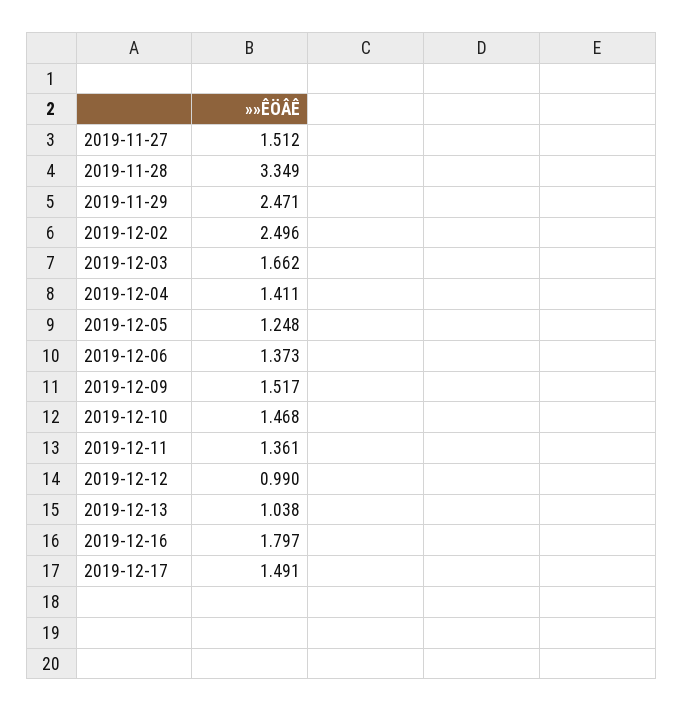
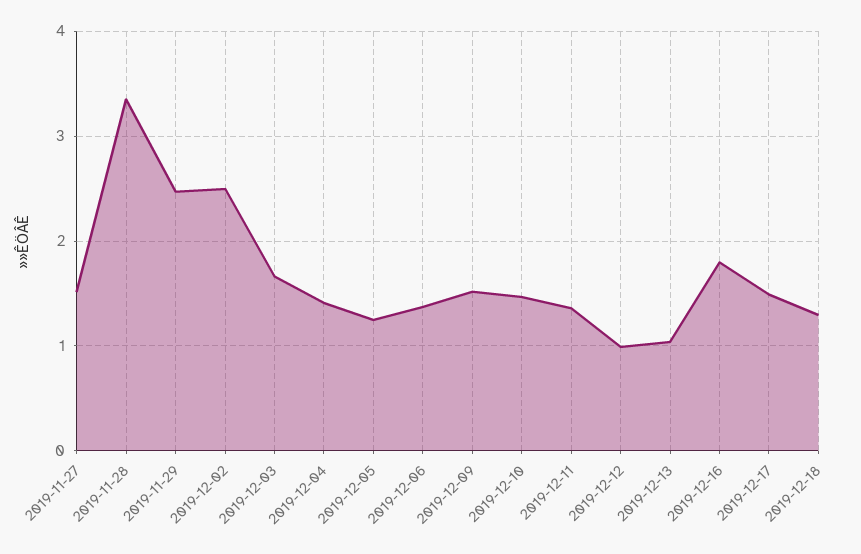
2019-12-18: none -> 1.3

